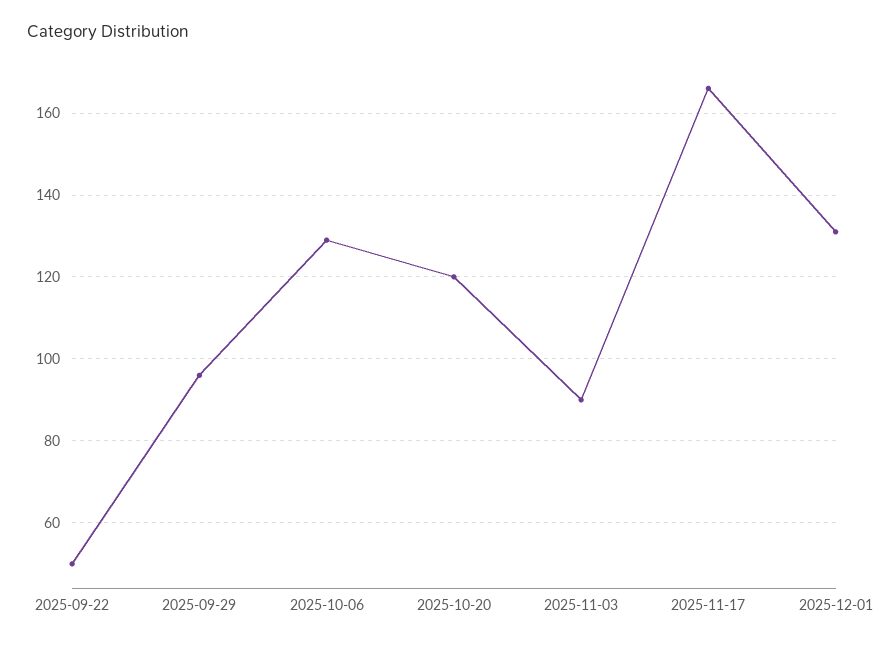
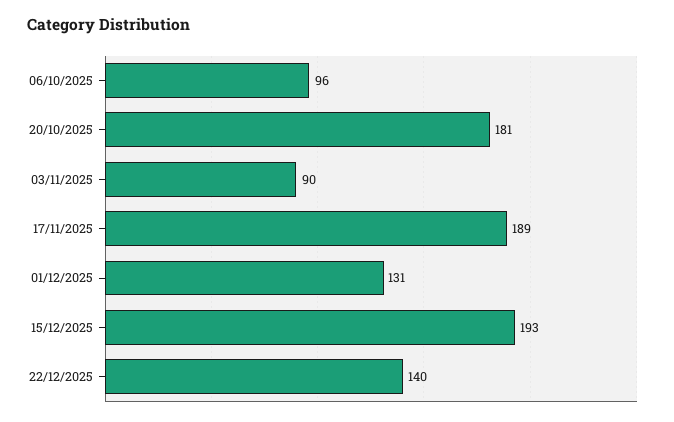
2025-09-22: 50 -> none
2025-09-29: 95 -> none
2025-10-06: 130 -> 96
2025-10-20: 120 -> 181
2025-11-17: 165 -> 189
15/12/2025: none -> 193
22/12/2025: none -> 140

